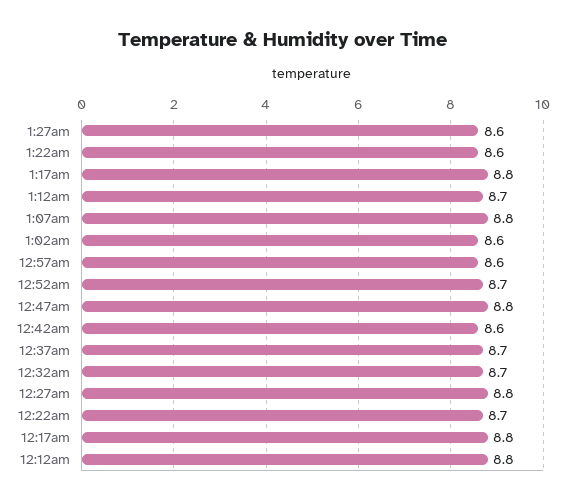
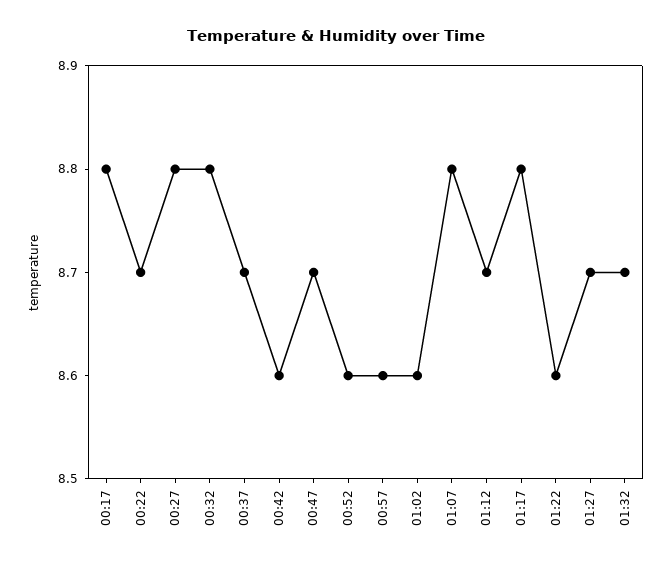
1:27am: 8.6 -> 8.7
12:52am: 8.7 -> 8.6
12:47am: 8.8 -> 8.7
12:32am: 8.7 -> 8.8
12:12am: 8.8 -> none
01:32: none -> 8.7

